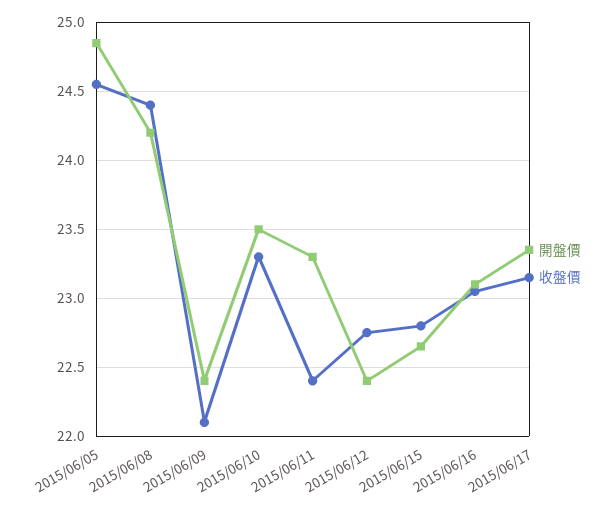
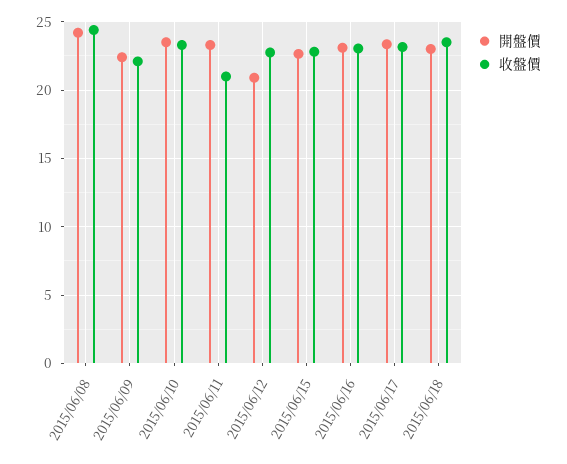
開盤價, 2015/06/05: 24.85 -> none
收盤價, 2015/06/05: 24.55 -> none
收盤價, 2015/06/11: 22.4 -> 21
開盤價, 2015/06/12: 22.4 -> 21
開盤價, 2015/06/18: none -> 23
收盤價, 2015/06/18: none -> 23.5

